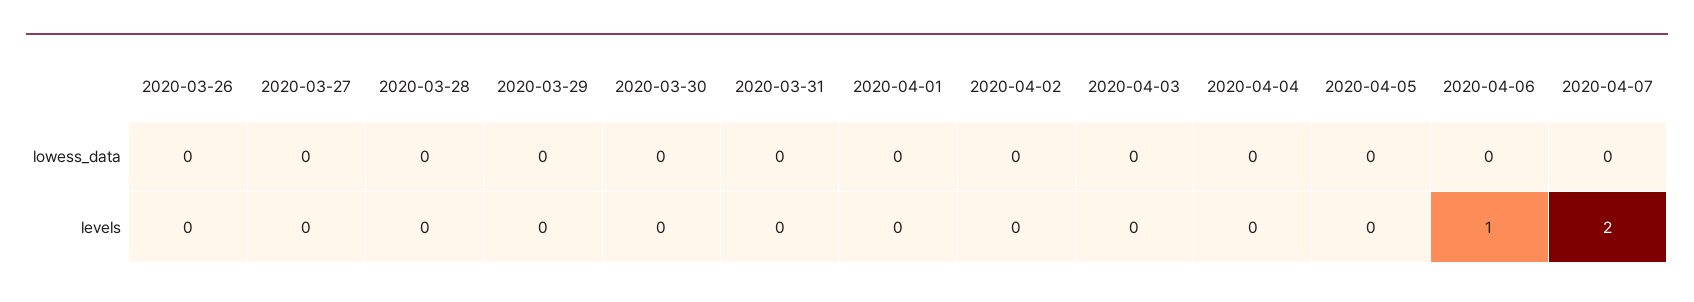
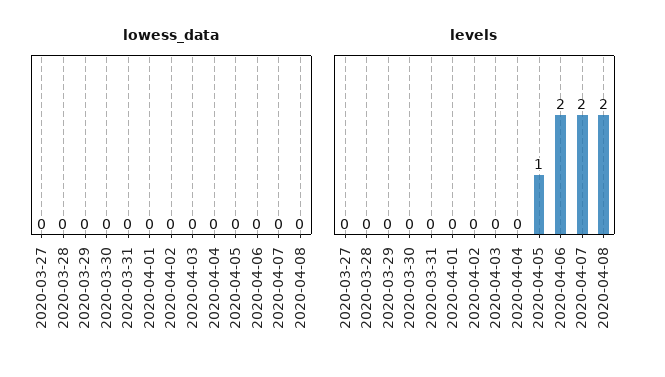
lowess_data, 2020-03-26: 0 -> none
levels, 2020-03-26: 0 -> none
levels, 2020-04-05: 0 -> 1
levels, 2020-04-06: 1 -> 2
lowess_data, 2020-04-08: none -> 0
levels, 2020-04-08: none -> 2

